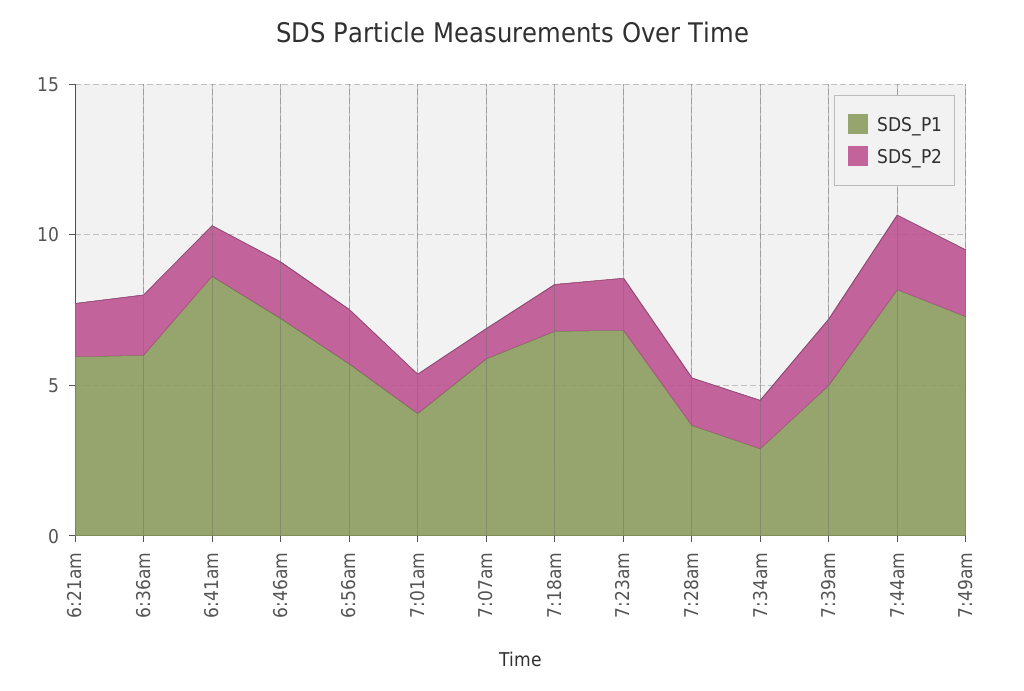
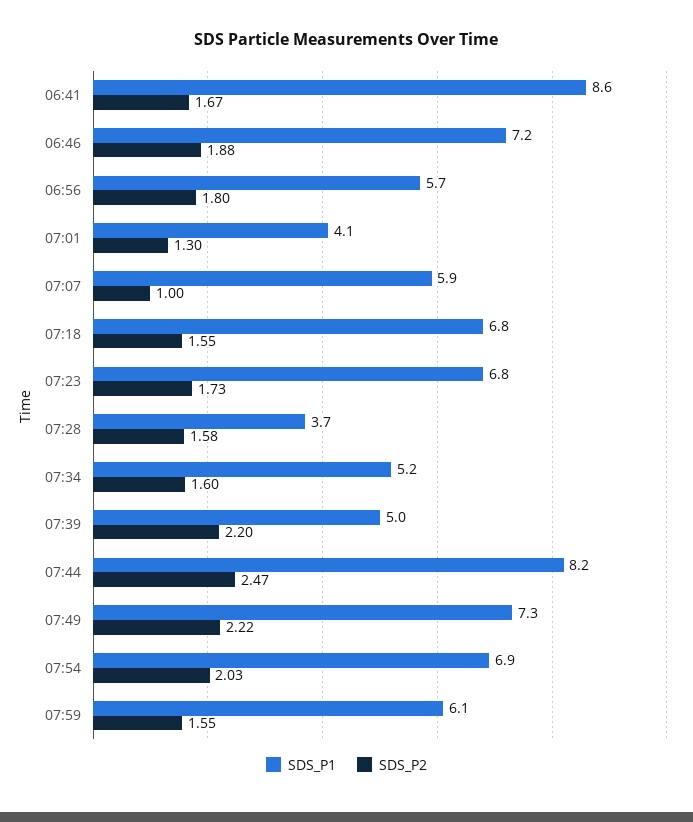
SDS_P1, 6:21am: 6 -> none
SDS_P2, 6:21am: 2 -> none
SDS_P1, 6:36am: 6 -> none
SDS_P2, 6:36am: 2 -> none
SDS_P1, 7:34am: 3 -> 5.2
SDS_P1, 07:54: none -> 6.9
SDS_P2, 07:54: none -> 2.03
SDS_P1, 07:59: none -> 6.1
SDS_P2, 07:59: none -> 1.55

